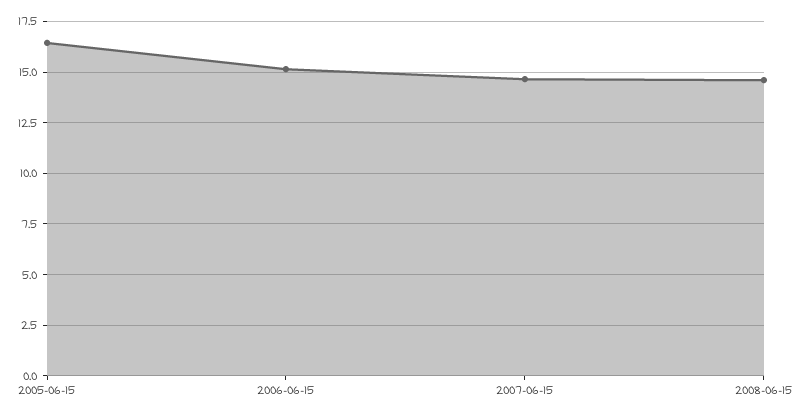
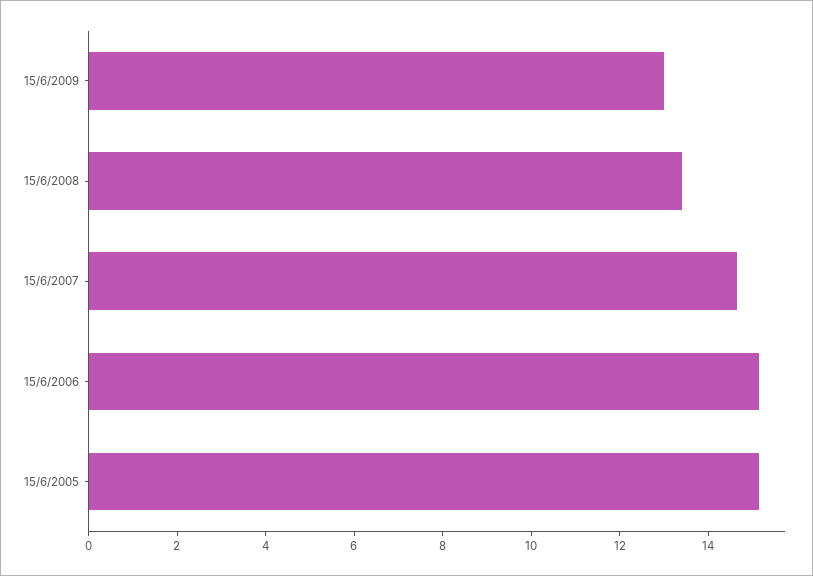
2005-06-15: 16.5 -> 15
2008-06-15: 14.5 -> 13.5
15/6/2009: none -> 13

